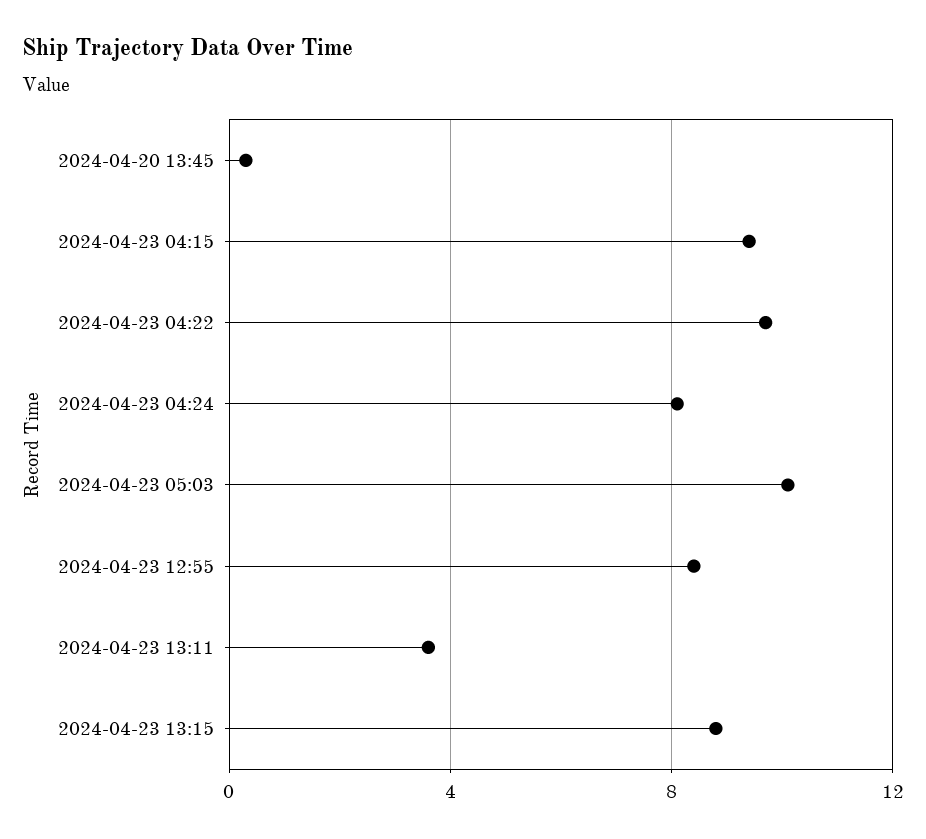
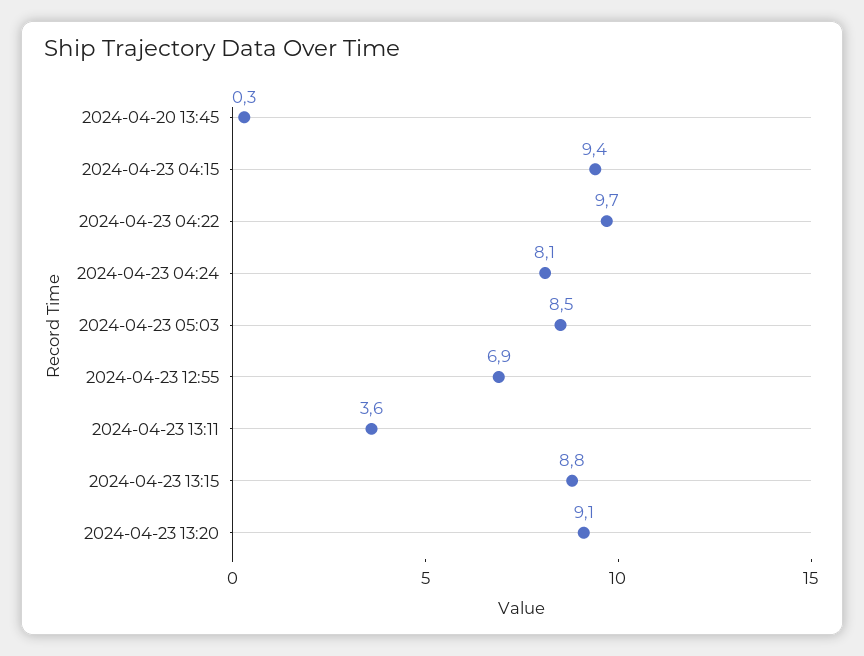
2024-04-23 05:03: 10 -> 8.5
2024-04-23 12:55: 8.5 -> 6.9
2024-04-23 13:20: none -> 9.1

